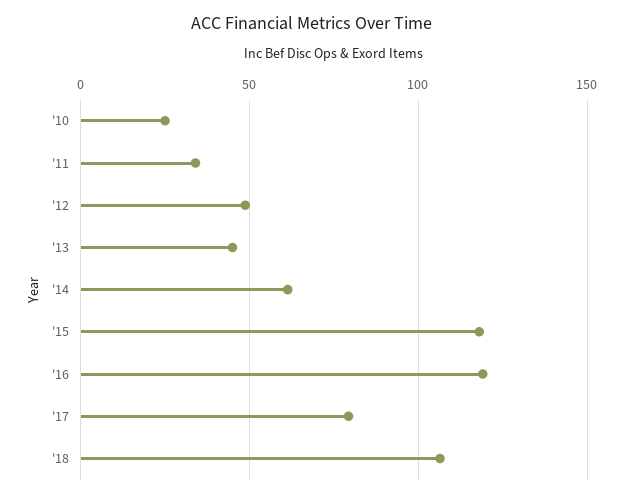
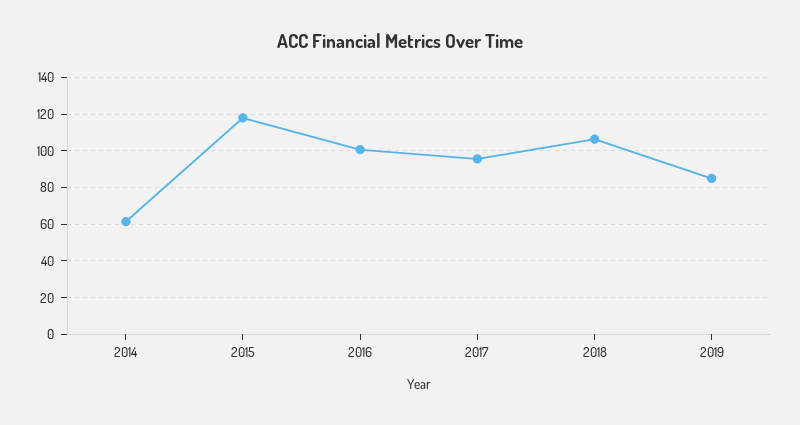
'10: 25 -> none
'11: 35 -> none
'12: 50 -> none
'13: 45 -> none
'16: 120 -> 100
'17: 80 -> 95
2019: none -> 85

